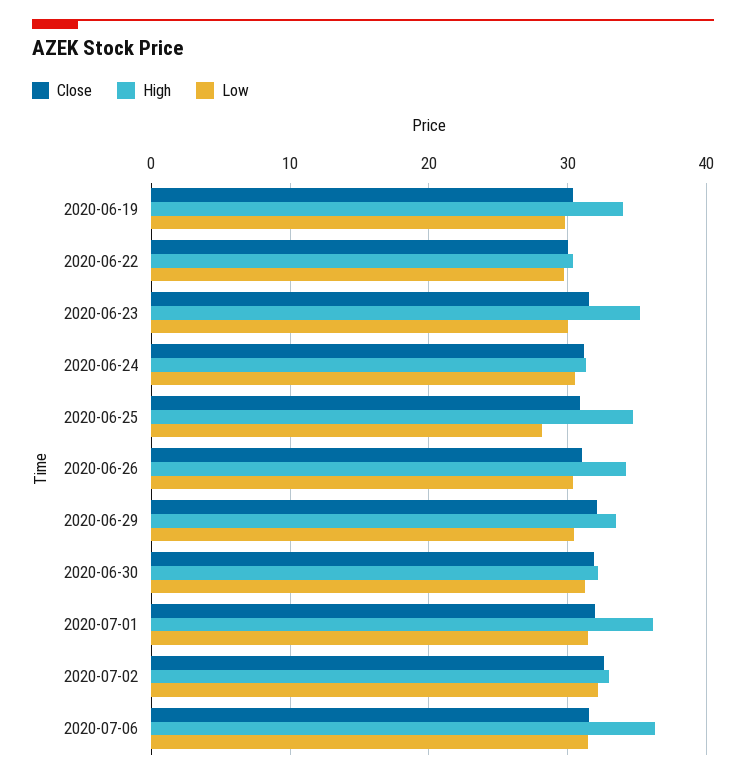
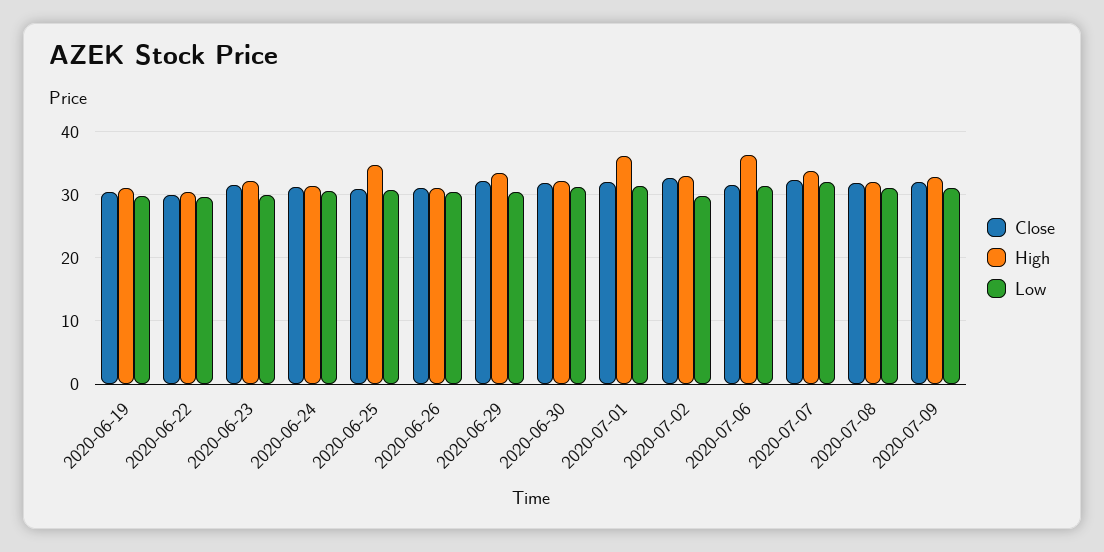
High, 2020-06-19: 34 -> 31
High, 2020-06-23: 35 -> 32
Low, 2020-06-25: 28 -> 31
High, 2020-06-26: 34 -> 31
Low, 2020-07-02: 32 -> 30
Close, 2020-07-07: none -> 32
High, 2020-07-07: none -> 34
Low, 2020-07-07: none -> 32
Close, 2020-07-08: none -> 32
High, 2020-07-08: none -> 32
Low, 2020-07-08: none -> 31
Close, 2020-07-09: none -> 32
High, 2020-07-09: none -> 33
Low, 2020-07-09: none -> 31

